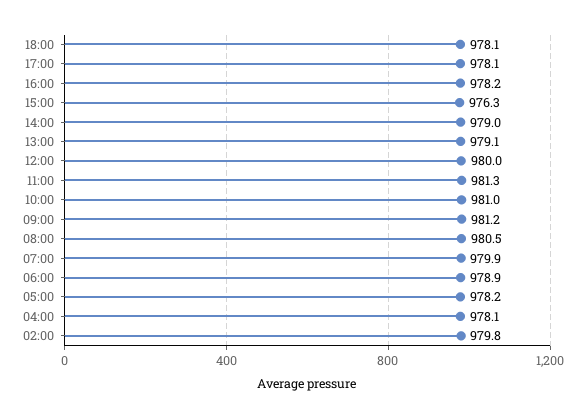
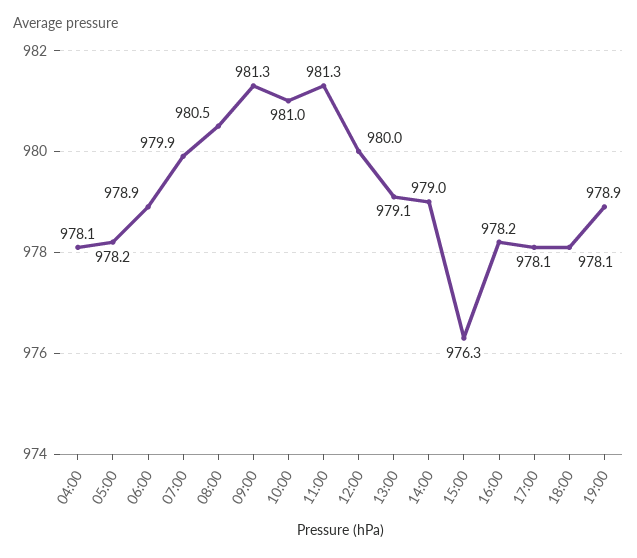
09:00: 981.2 -> 981.3
02:00: 979.8 -> none
19:00: none -> 978.9

